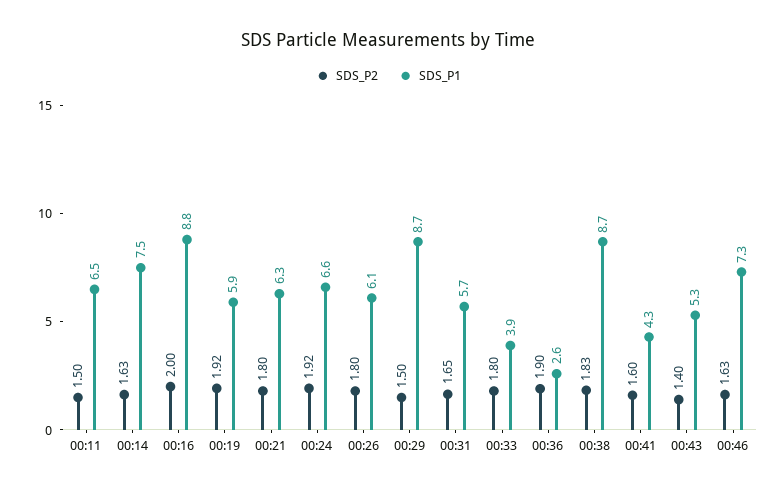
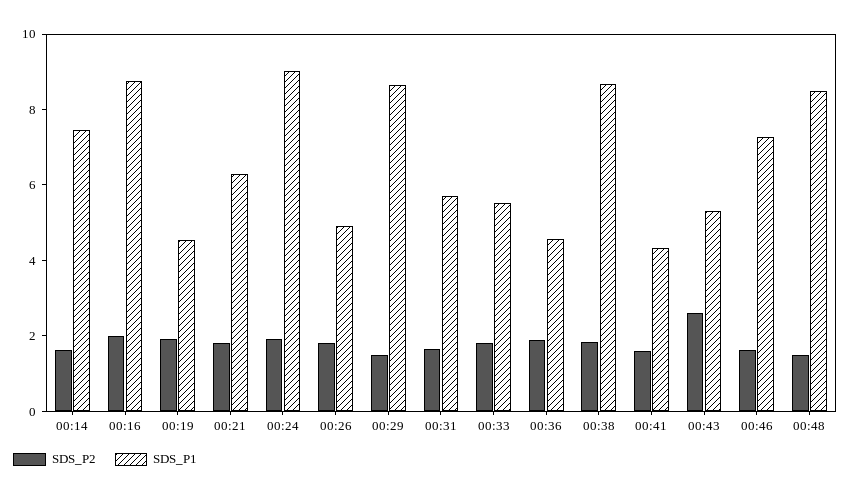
SDS_P2, 00:11: 1.5 -> none
SDS_P1, 00:11: 6.5 -> none
SDS_P1, 00:19: 5.9 -> 4.5
SDS_P1, 00:24: 6.6 -> 9
SDS_P1, 00:26: 6.1 -> 5
SDS_P1, 00:33: 3.9 -> 5.5
SDS_P1, 00:36: 2.6 -> 4.5
SDS_P2, 00:43: 1.4 -> 2.5
SDS_P2, 00:48: none -> 1.5
SDS_P1, 00:48: none -> 8.5

